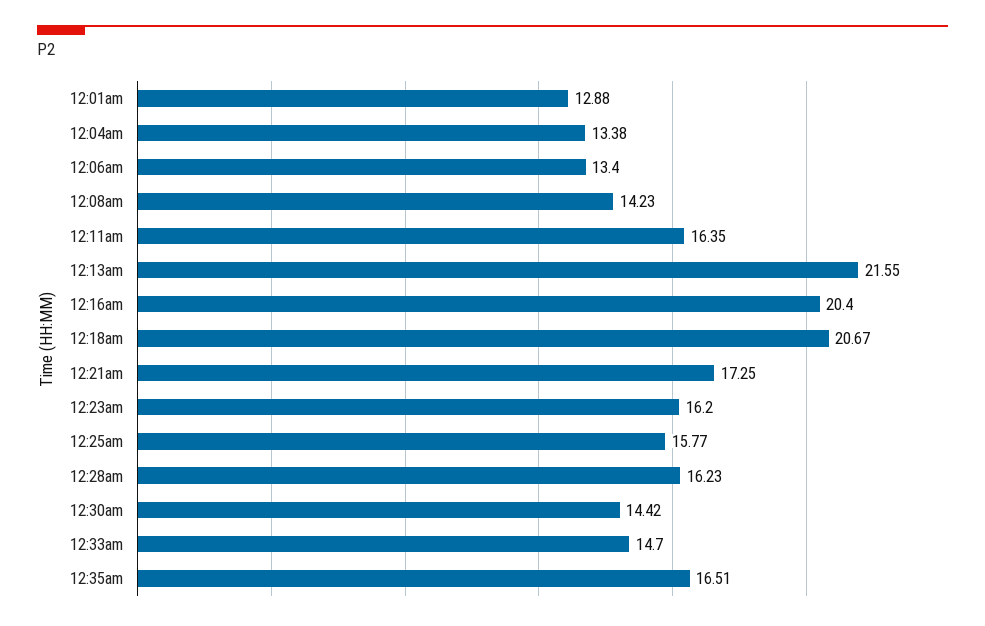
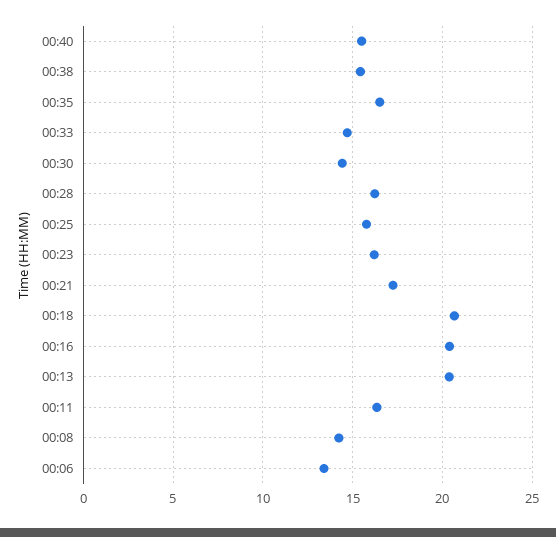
12:01am: 12.88 -> none
12:04am: 13.38 -> none
12:13am: 21.55 -> 20.5
00:40: none -> 15.5
00:38: none -> 15.5

